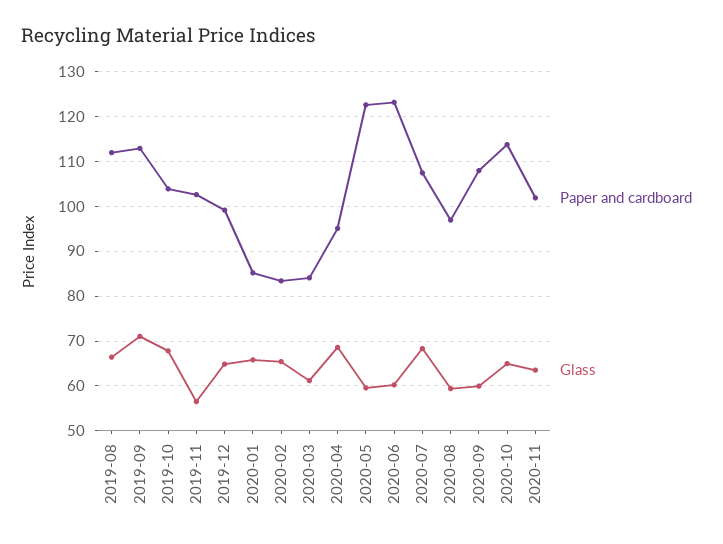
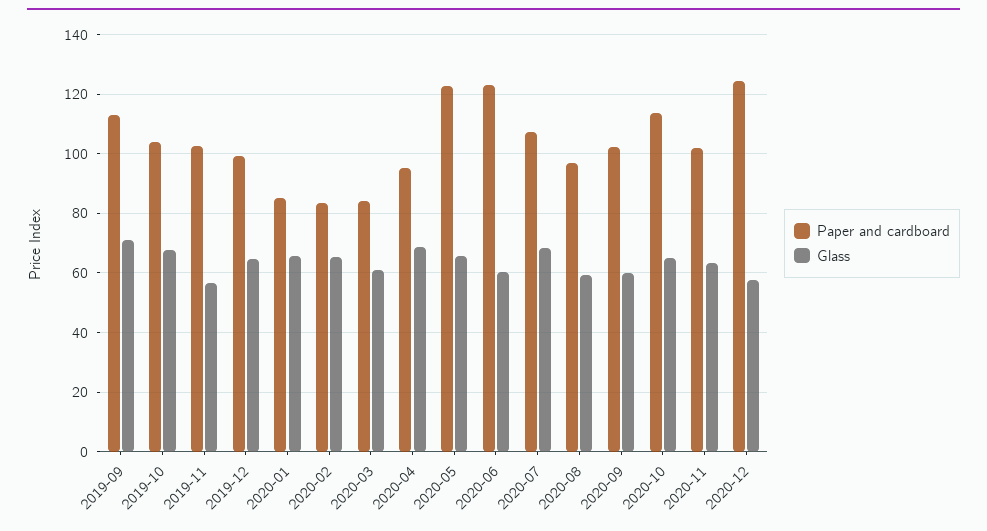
Paper and cardboard, 2019-08: 112 -> none
Glass, 2019-08: 66 -> none
Glass, 2020-05: 60 -> 65
Paper and cardboard, 2020-09: 108 -> 102.5
Paper and cardboard, 2020-12: none -> 125
Glass, 2020-12: none -> 57.5

